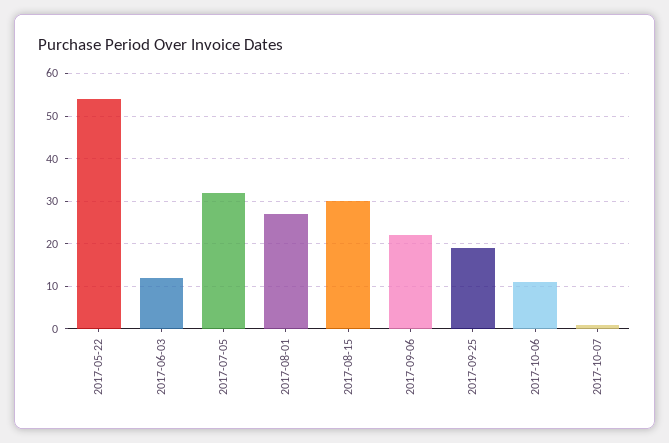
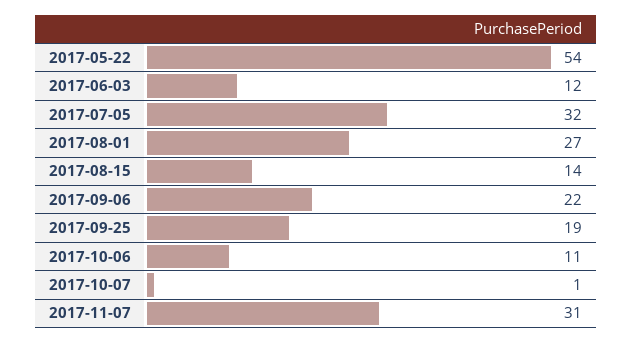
2017-08-15: 30 -> 14
2017-11-07: none -> 31

